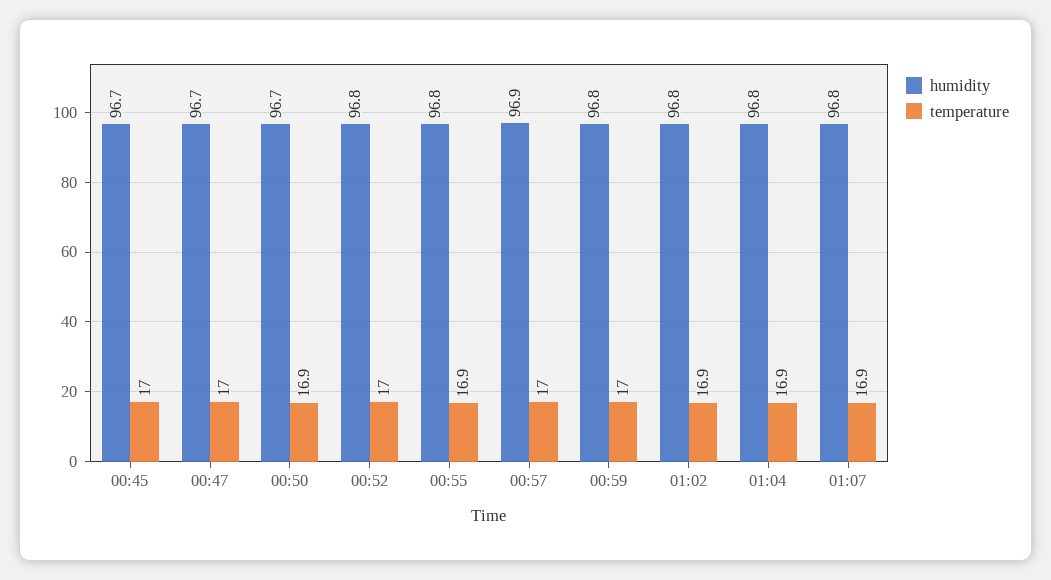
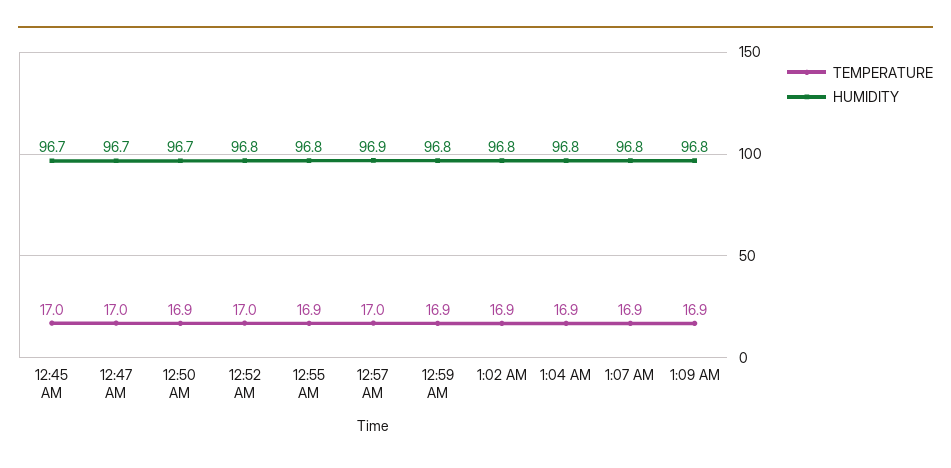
temperature, 00:59: 17 -> 16.9
temperature, 1:09 AM: none -> 16.9
humidity, 1:09 AM: none -> 96.8

